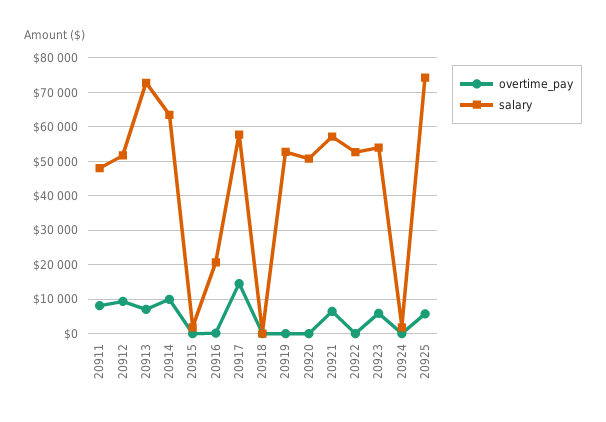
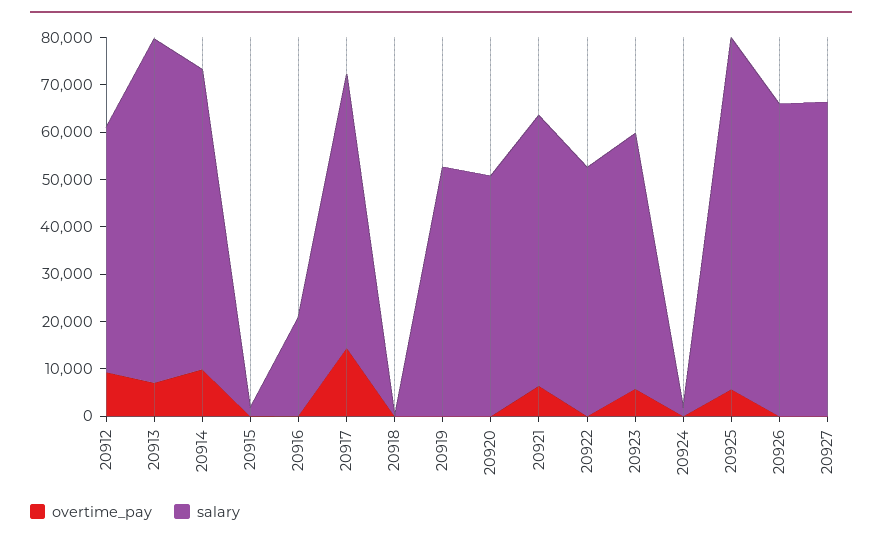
overtime_pay, 20911: 8000 -> none
salary, 20911: 48000 -> none
overtime_pay, 20926: none -> 0
salary, 20926: none -> 66000
overtime_pay, 20927: none -> 0
salary, 20927: none -> 66000

